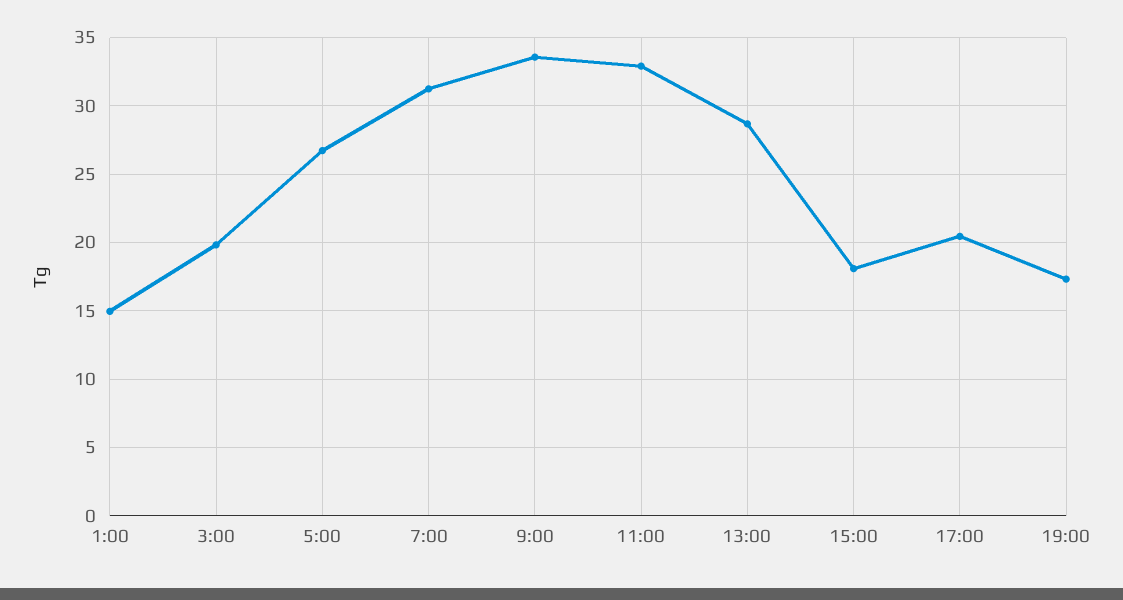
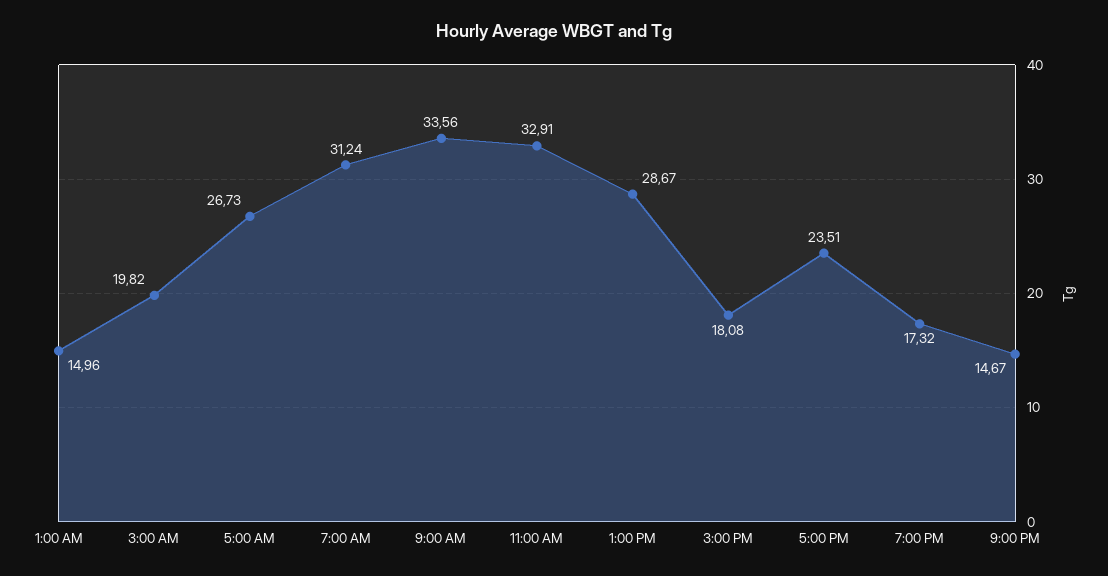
17:00: 20.5 -> 23.51
9:00 PM: none -> 14.67

